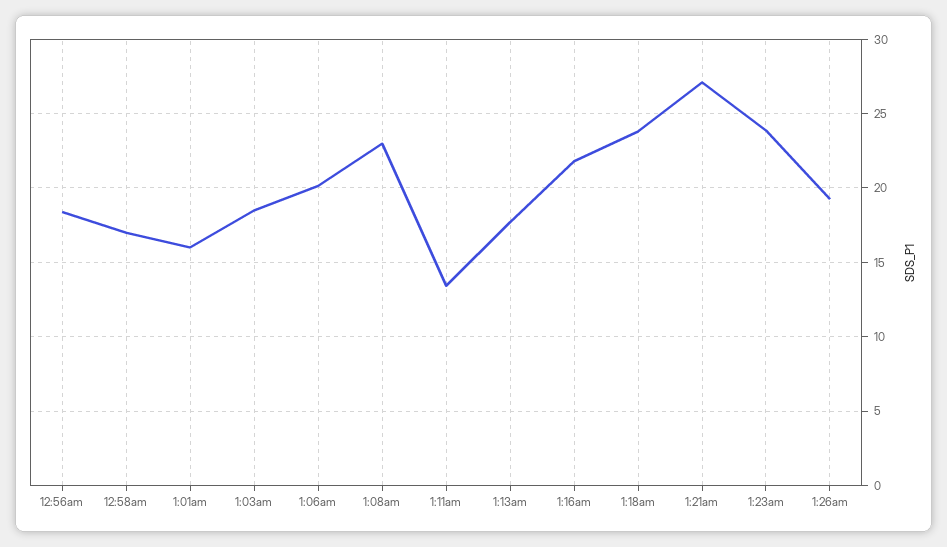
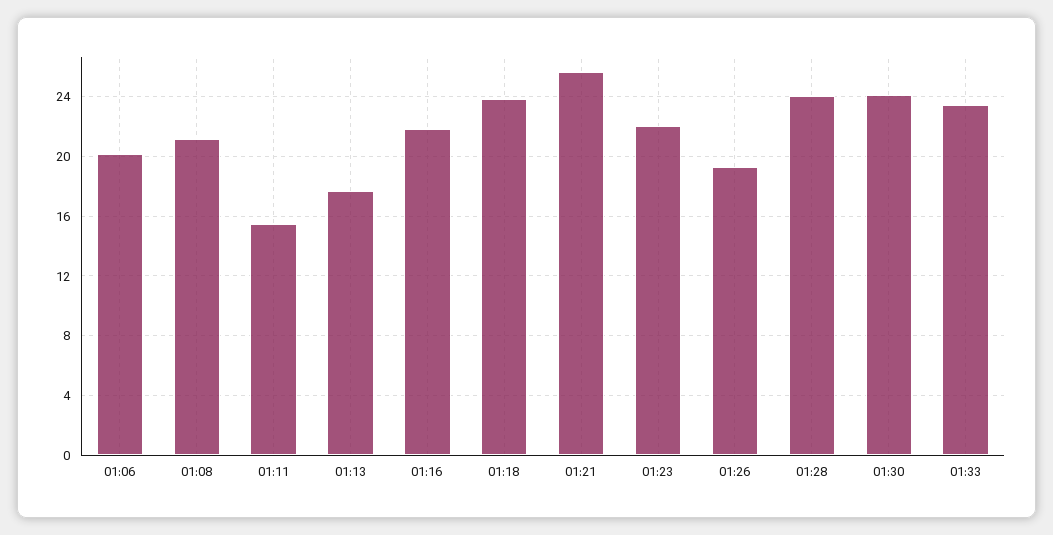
12:56am: 18.5 -> none
12:58am: 17 -> none
1:01am: 16 -> none
1:03am: 18.5 -> none
1:08am: 23 -> 21
1:11am: 13.5 -> 15.5
1:21am: 27 -> 25.5
1:23am: 24 -> 22
01:28: none -> 24
01:30: none -> 24
01:33: none -> 23.5

